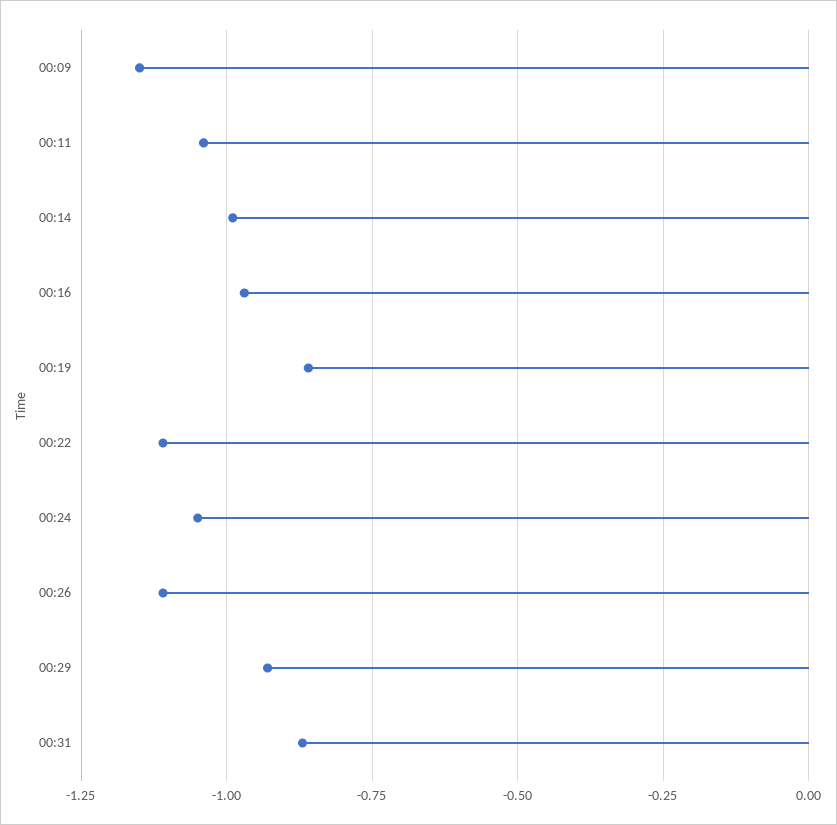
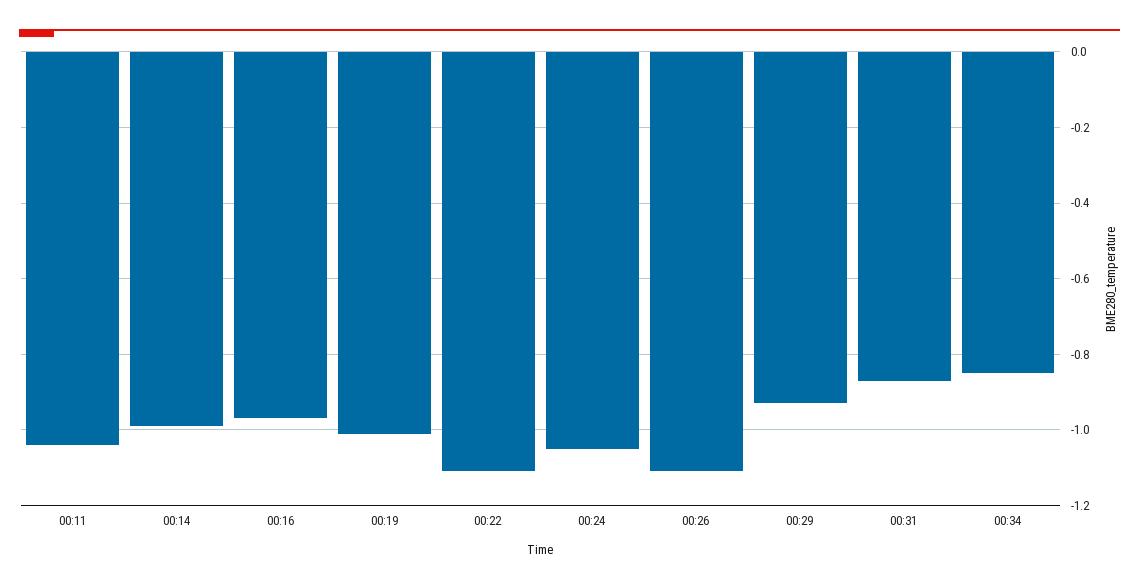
00:09: -1.15 -> none
00:19: -0.85 -> -1
00:34: none -> -0.85

